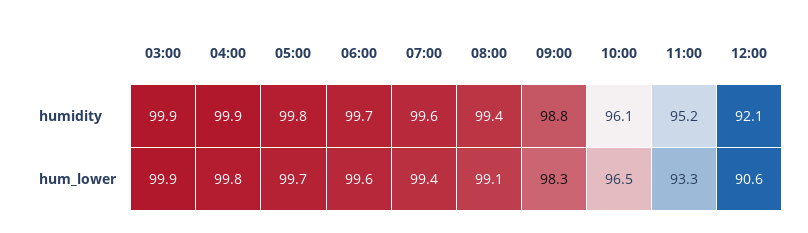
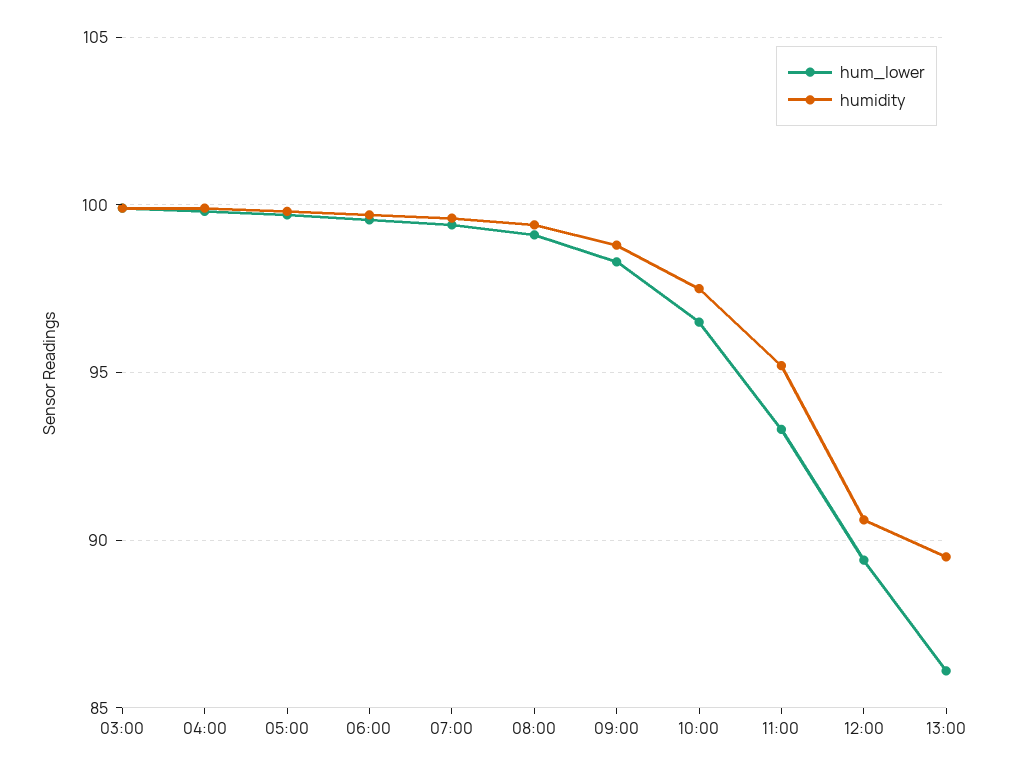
humidity, 10:00: 96.1 -> 97.5
humidity, 12:00: 92.1 -> 90.5
hum_lower, 12:00: 90.6 -> 89.5
hum_lower, 13:00: none -> 86
humidity, 13:00: none -> 89.5

